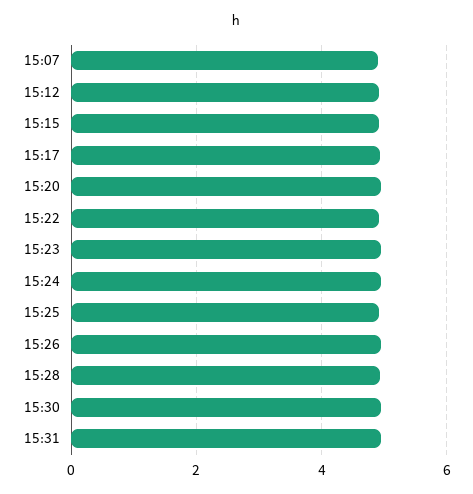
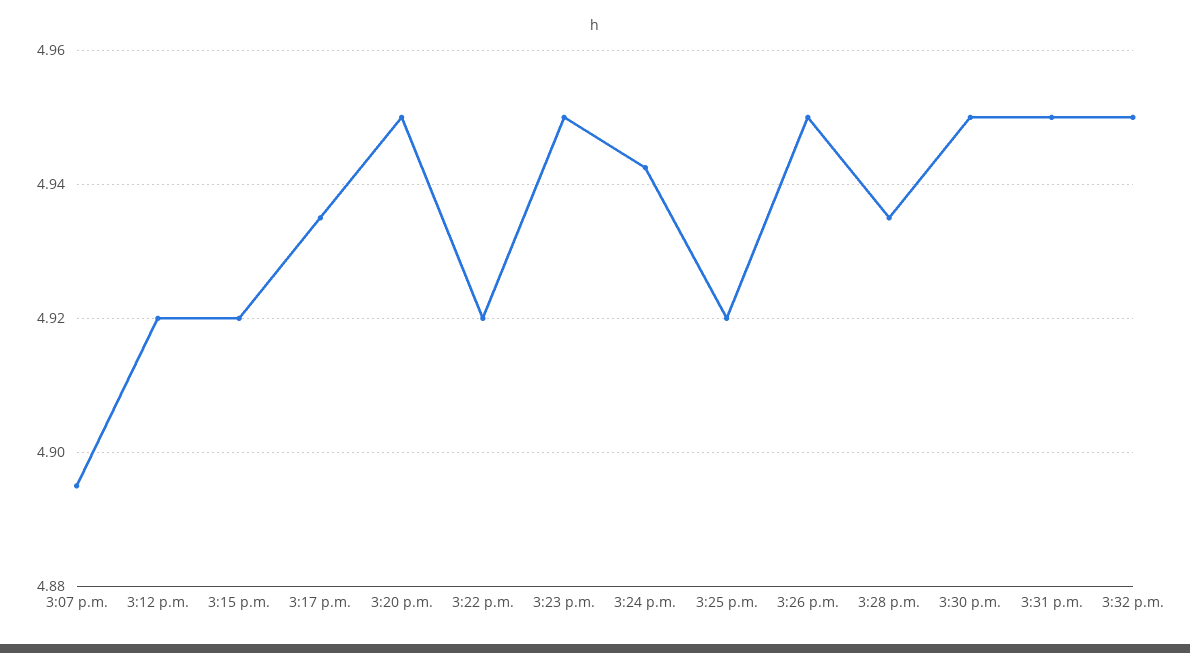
3:32 p.m.: none -> 4.95

